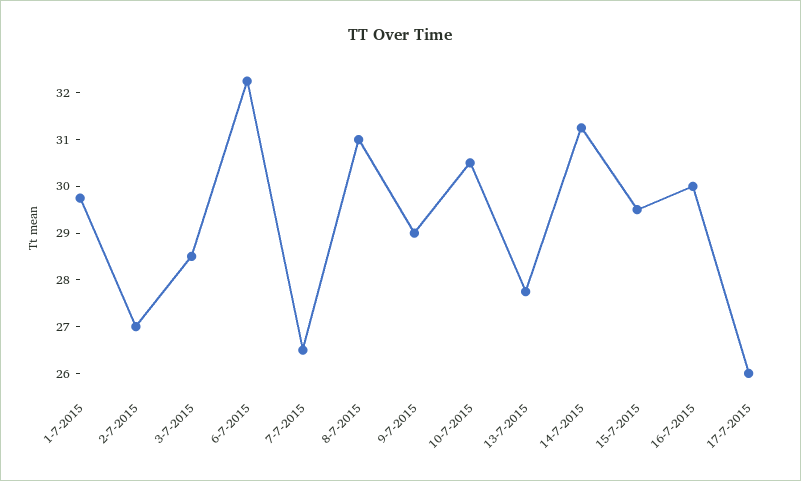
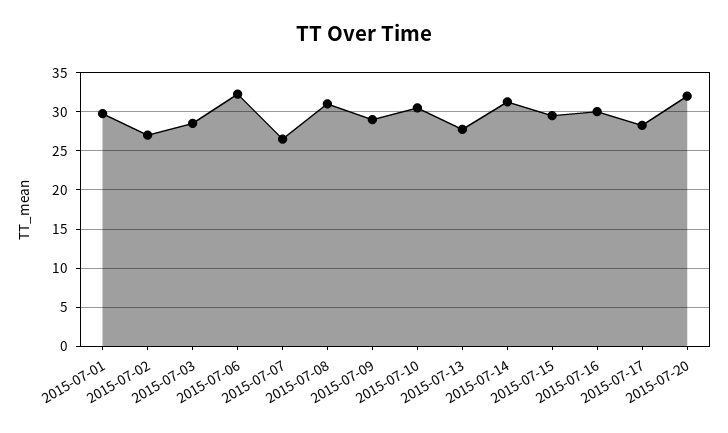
17-7-2015: 26 -> 28
2015-07-20: none -> 32

